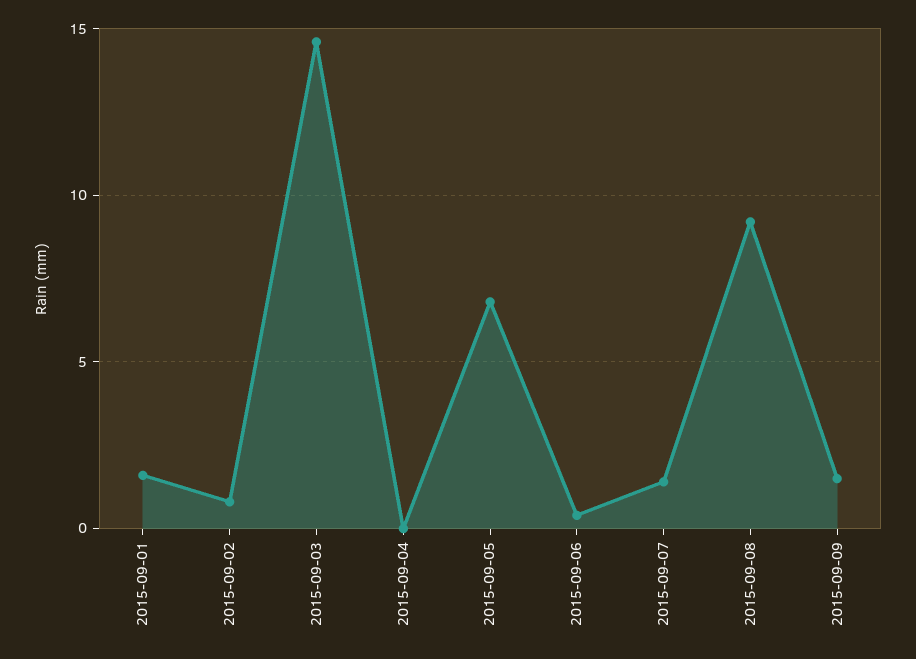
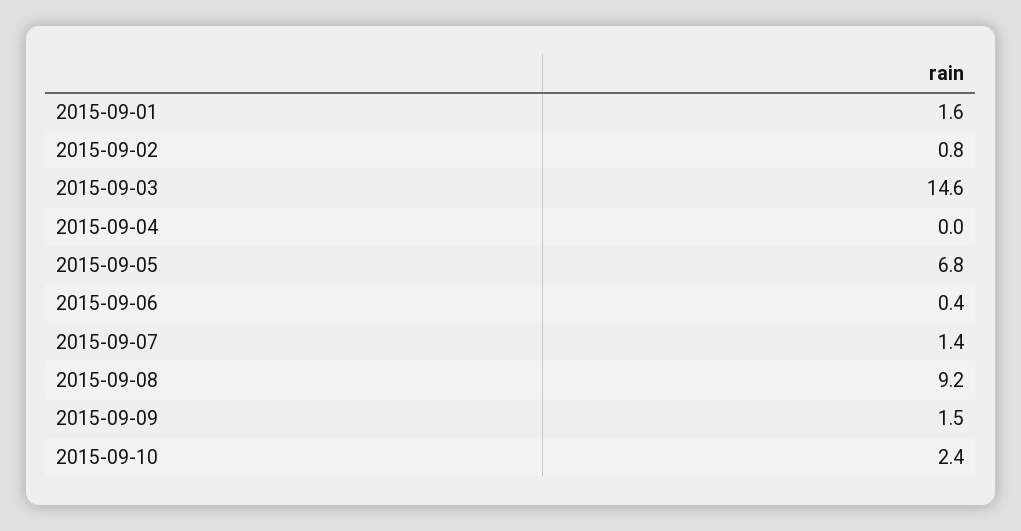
2015-09-10: none -> 2.4

